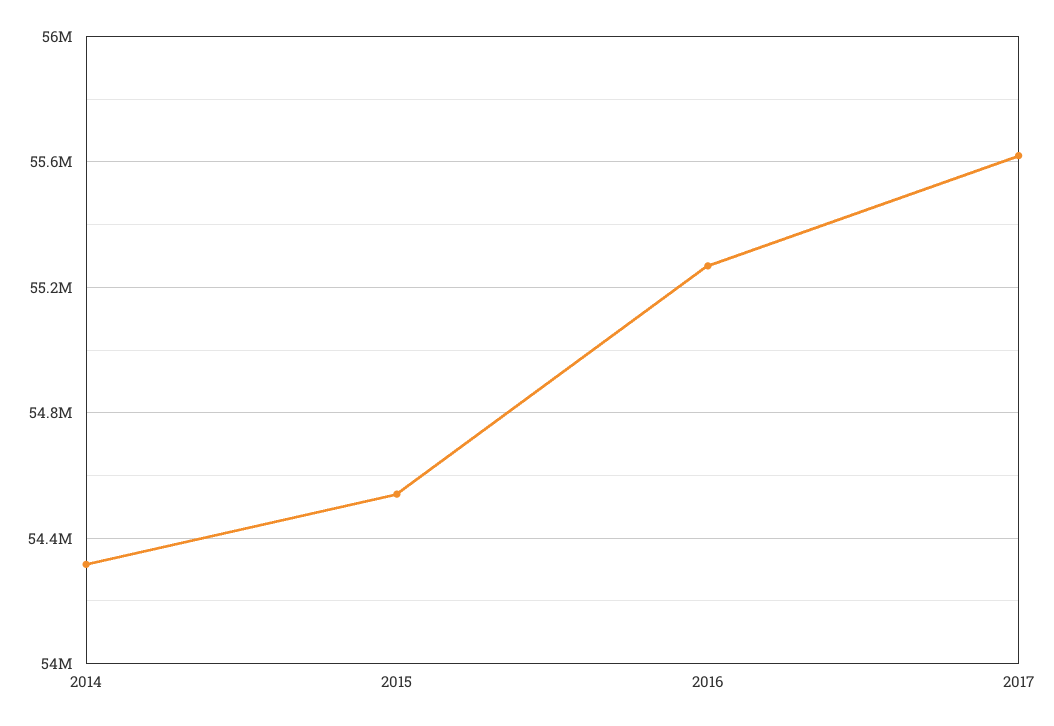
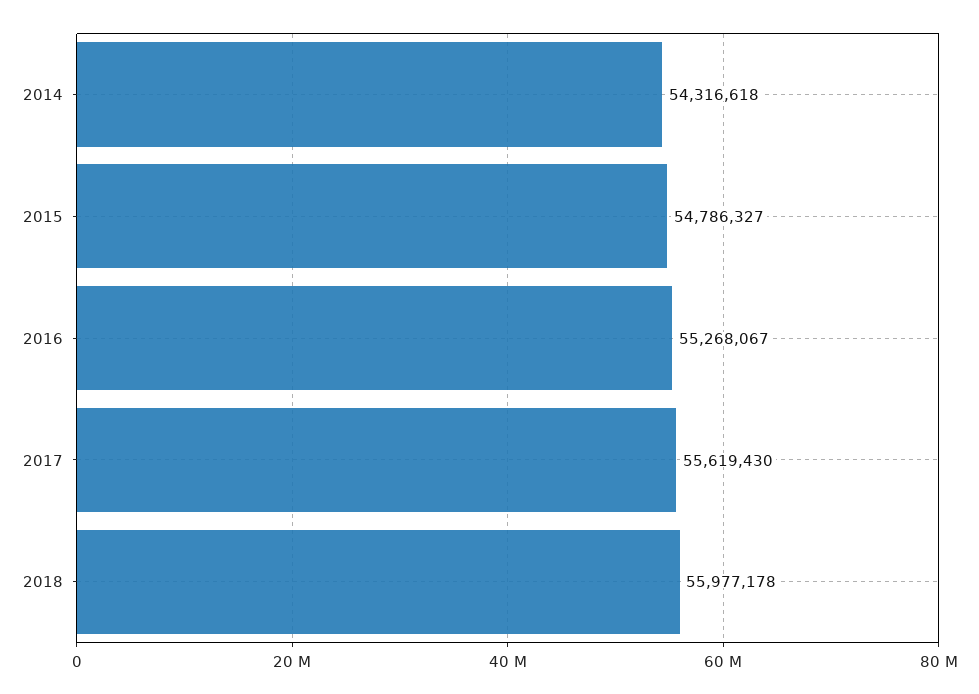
2015: 54550000 -> 54786327
2018: none -> 55977178

